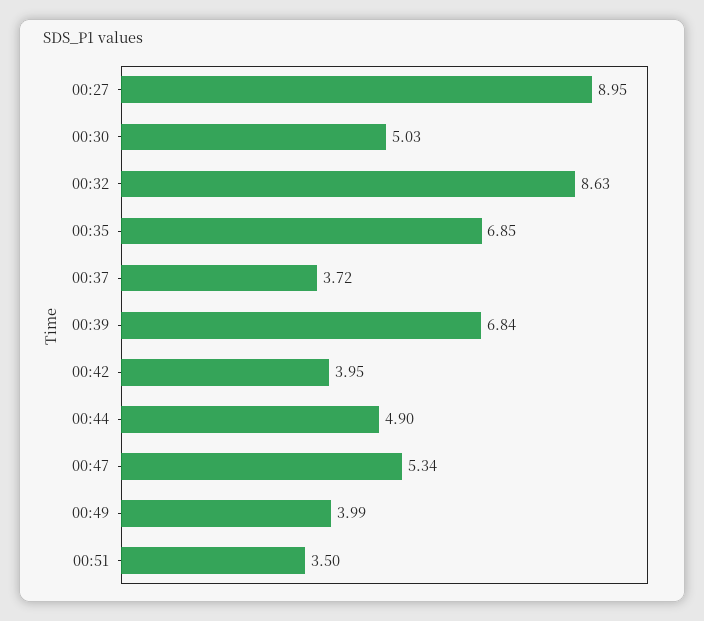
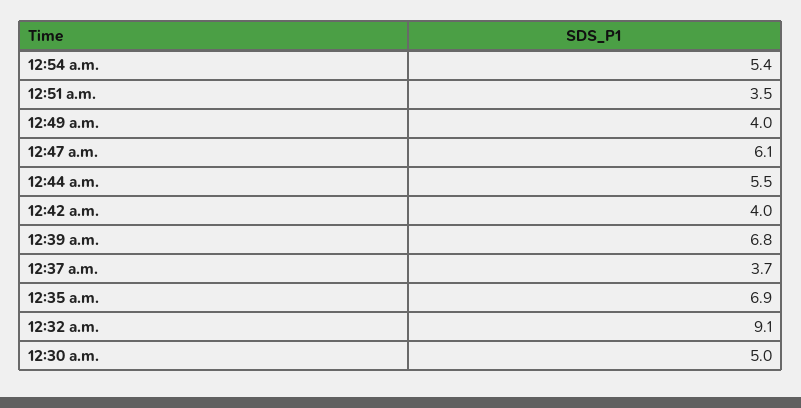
00:27: 8.95 -> none
00:32: 8.63 -> 9.1
00:44: 4.9 -> 5.5
00:47: 5.34 -> 6.1
12:54 a.m.: none -> 5.4

